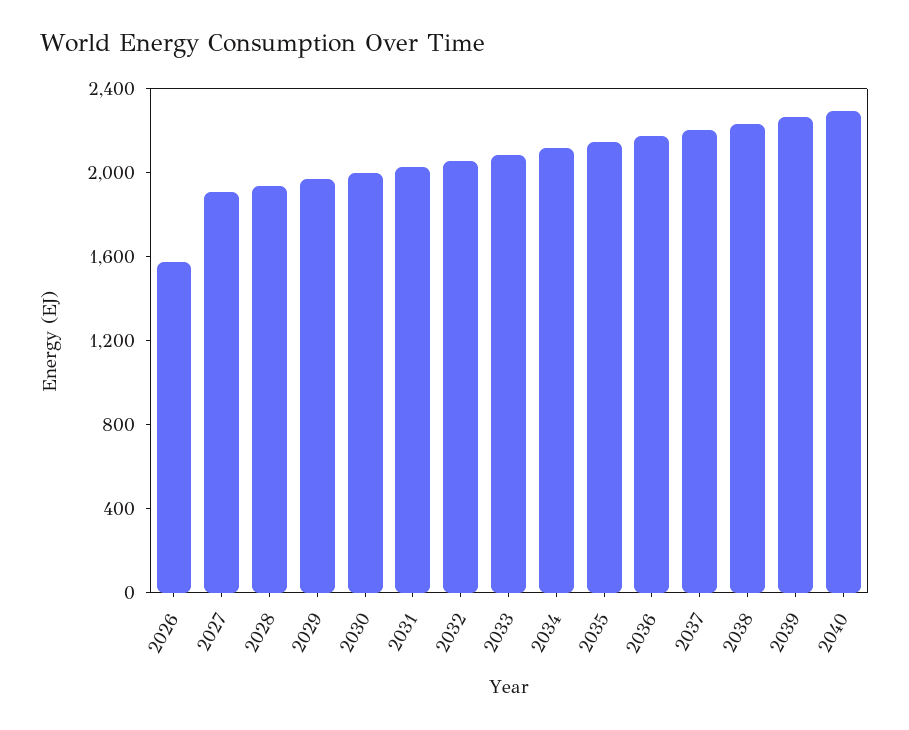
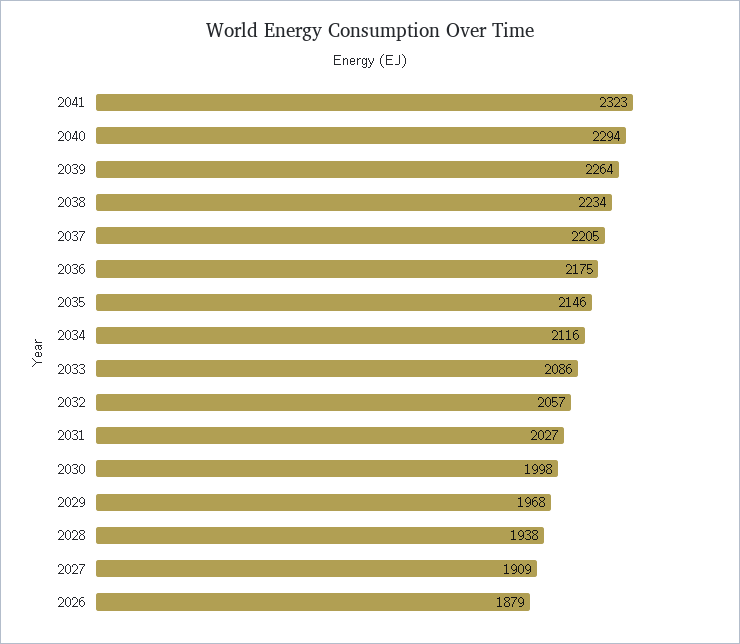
2026: 1600 -> 1879
2041: none -> 2323

